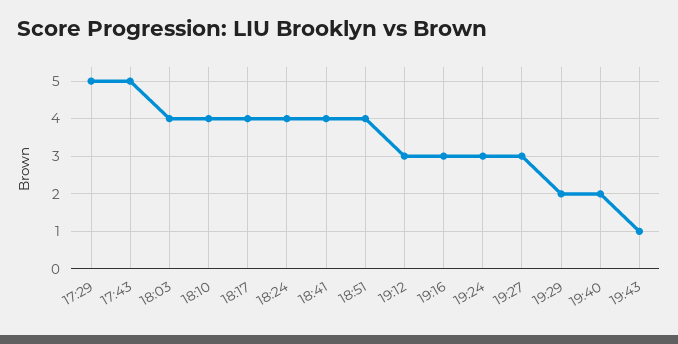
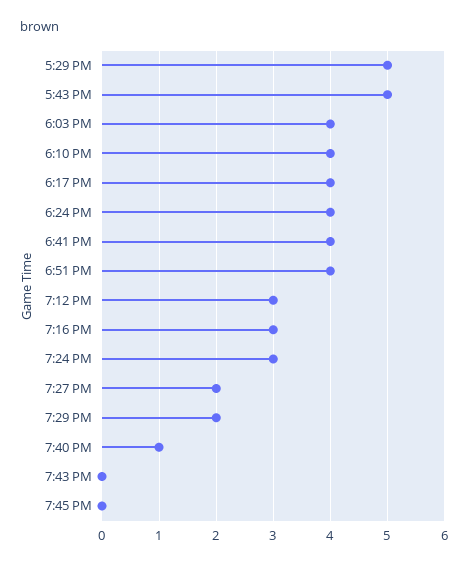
19:27: 3 -> 2
19:40: 2 -> 1
19:43: 1 -> 0
7:45 PM: none -> 0

